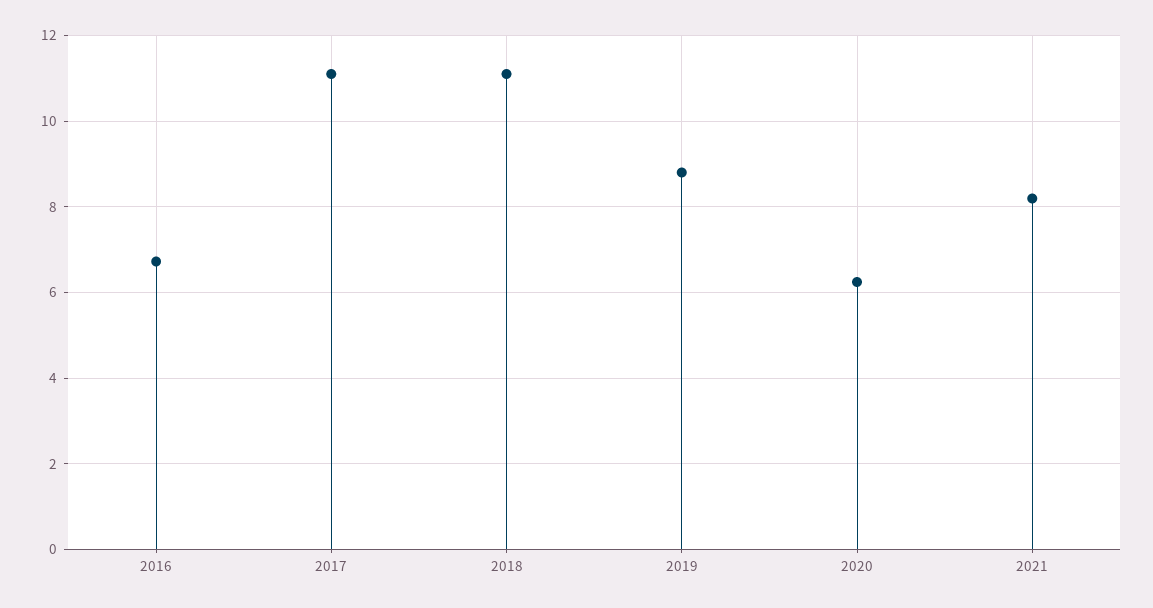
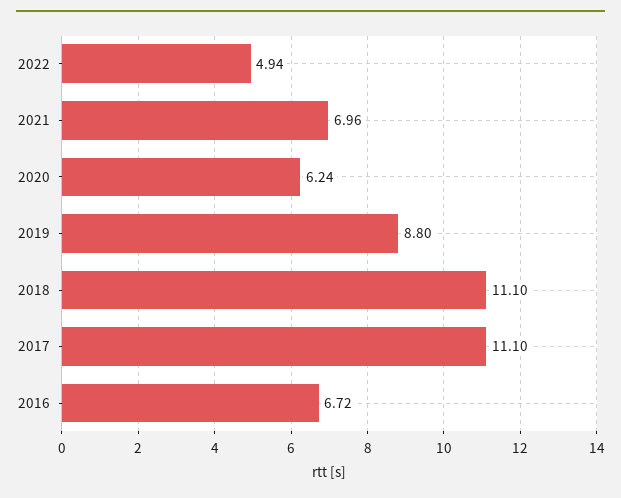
2021: 8.2 -> 6.96
2022: none -> 4.94

